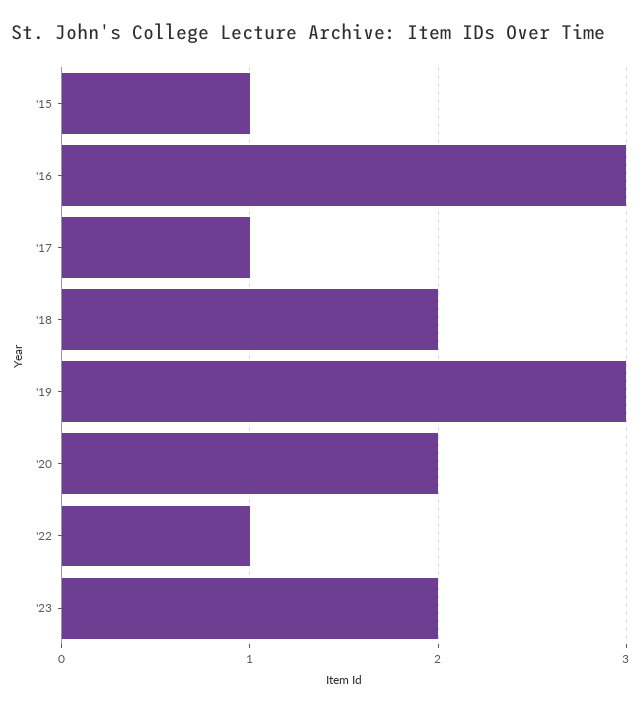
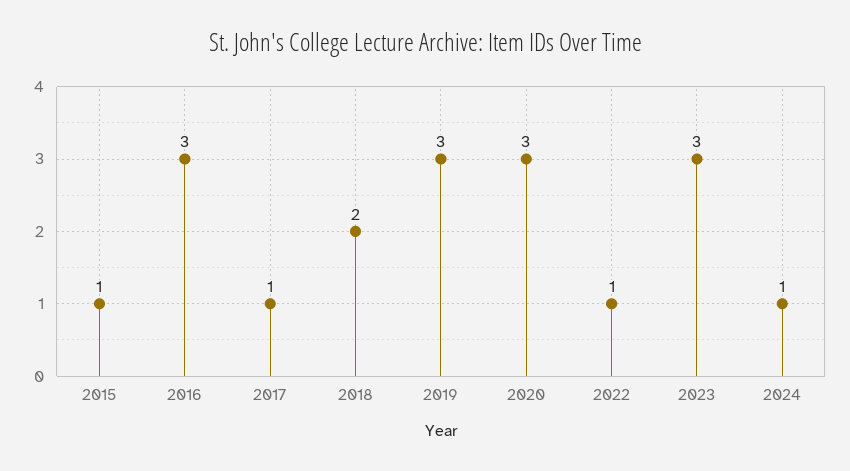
'20: 2 -> 3
'23: 2 -> 3
2024: none -> 1

